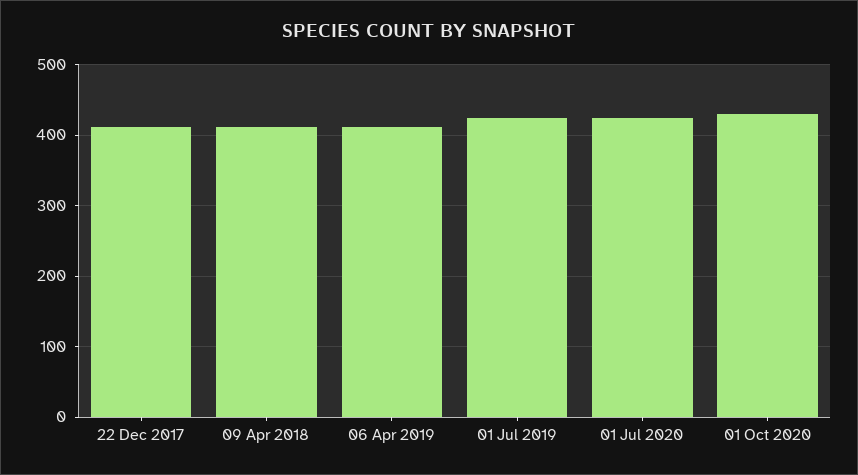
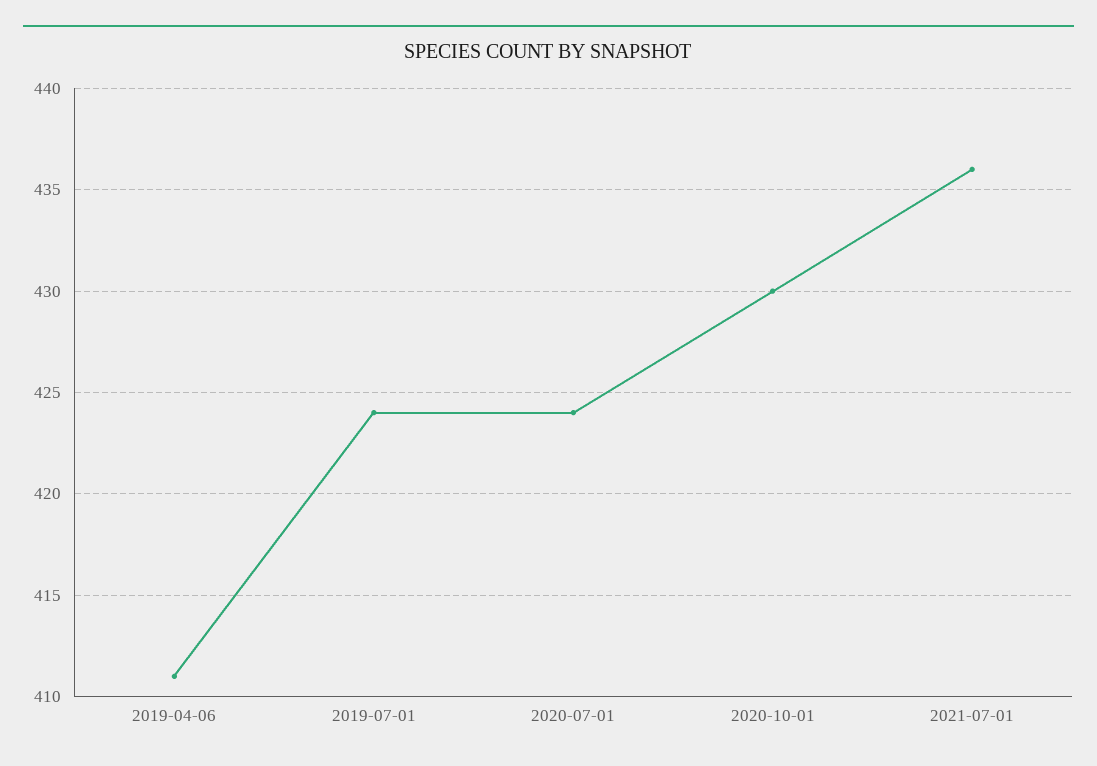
22 Dec 2017: 410 -> none
09 Apr 2018: 410 -> none
2021-07-01: none -> 436

